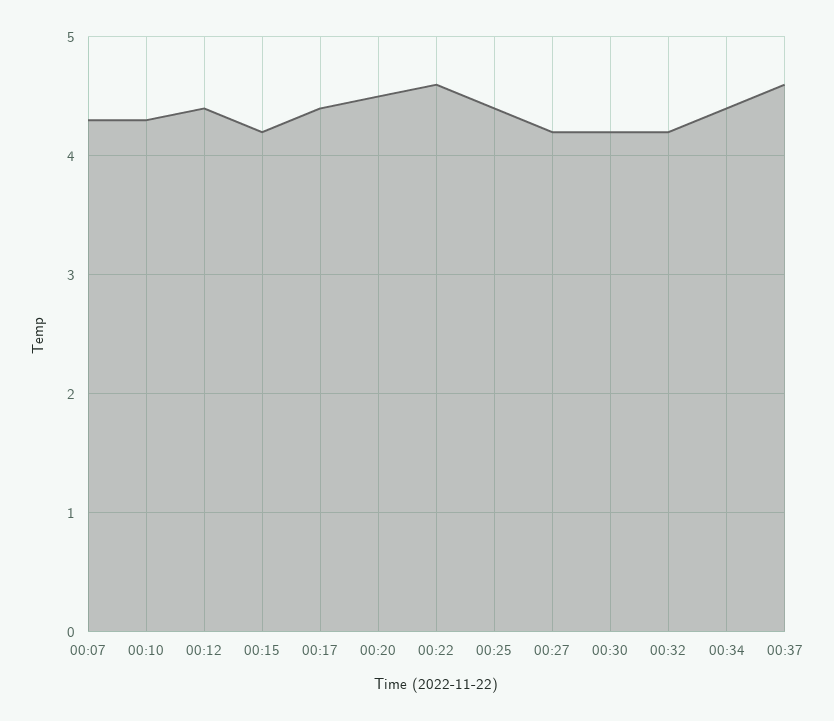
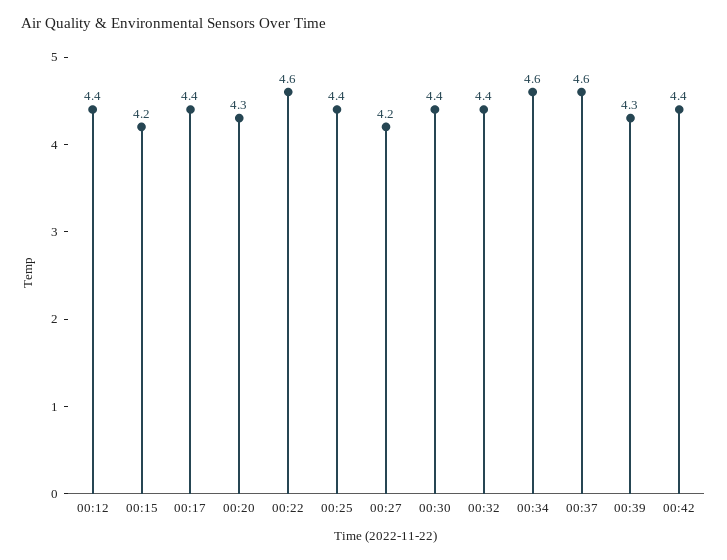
00:07: 4.3 -> none
00:10: 4.3 -> none
00:20: 4.5 -> 4.3
00:30: 4.2 -> 4.4
00:32: 4.2 -> 4.4
00:34: 4.4 -> 4.6
00:39: none -> 4.3
00:42: none -> 4.4

